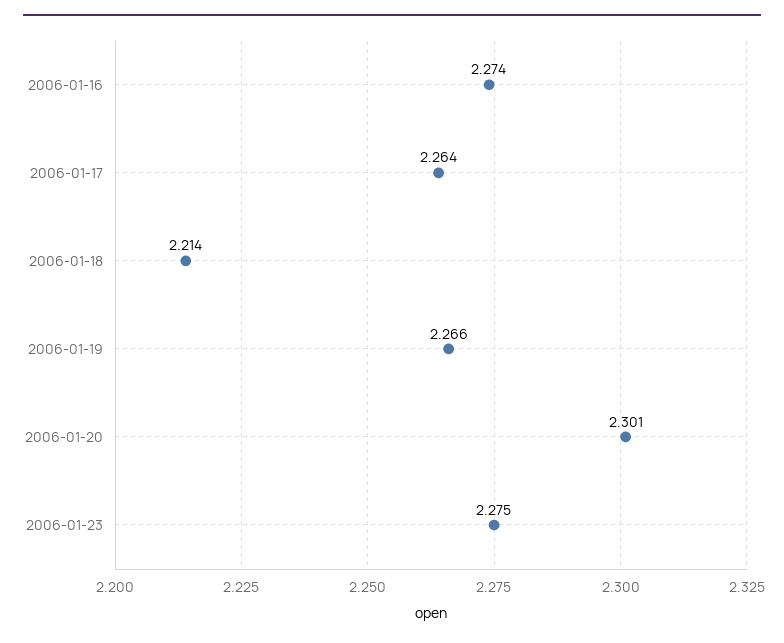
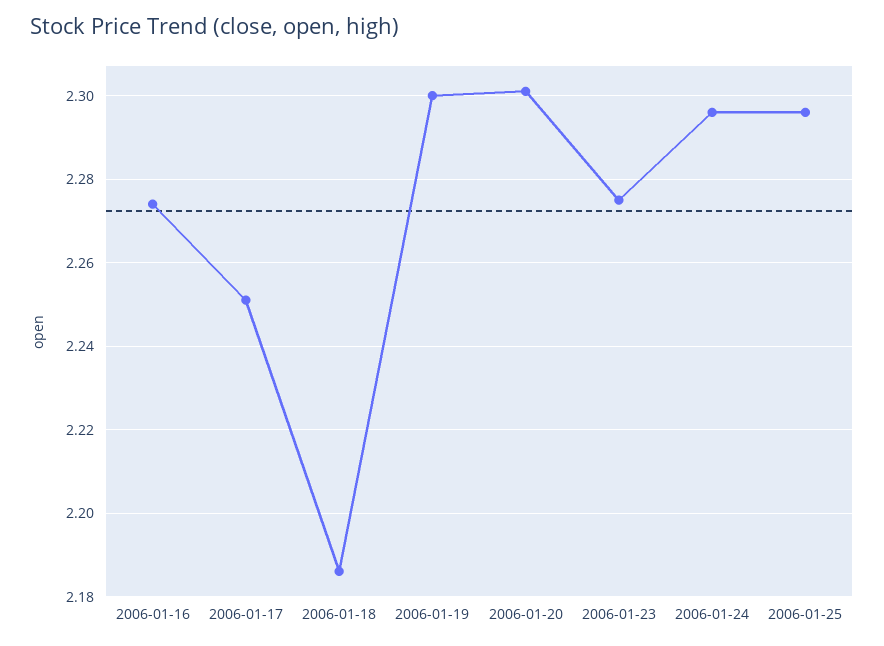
2006-01-17: 2.264 -> 2.25
2006-01-18: 2.214 -> 2.185
2006-01-19: 2.266 -> 2.3
2006-01-24: none -> 2.295
2006-01-25: none -> 2.295

